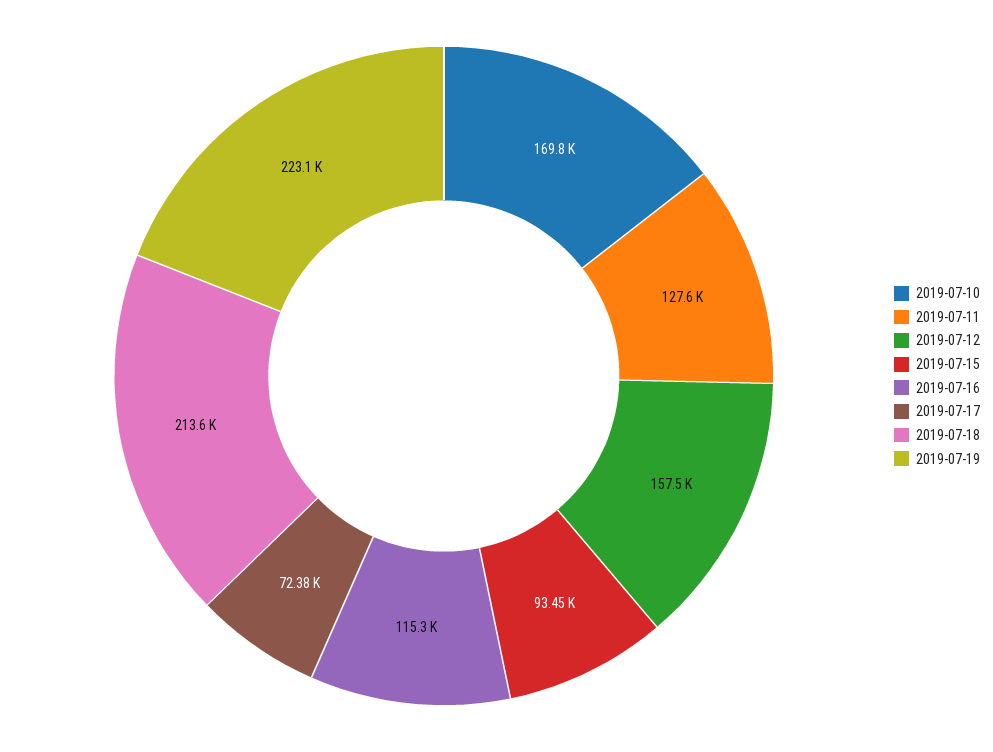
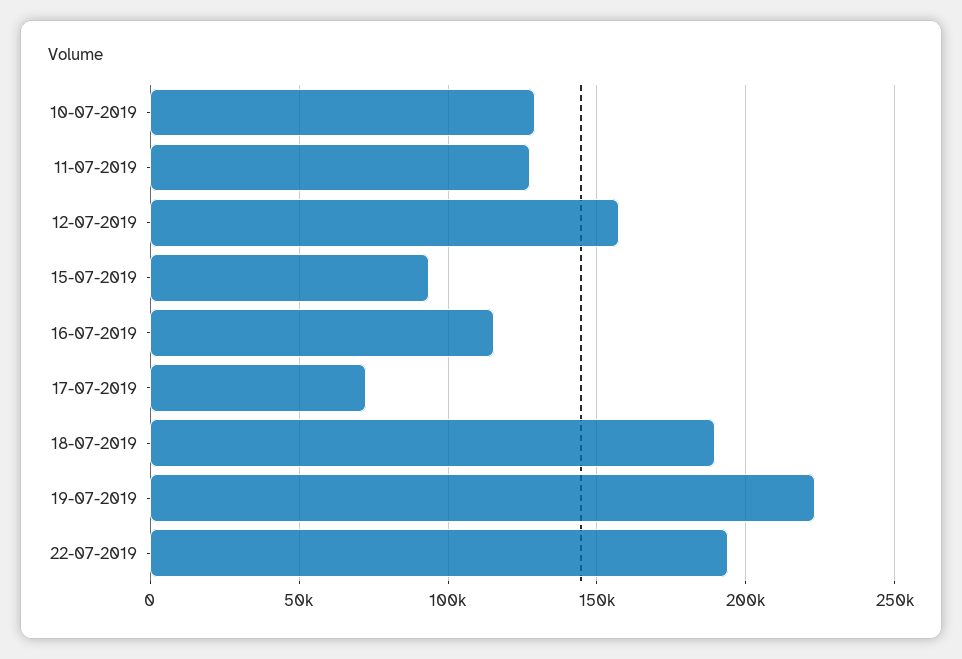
2019-07-10: 169800 -> 130000
2019-07-18: 213600 -> 190000
22-07-2019: none -> 195000

